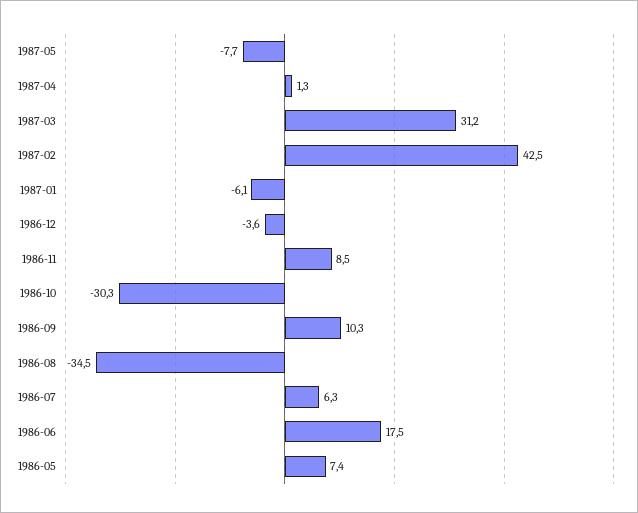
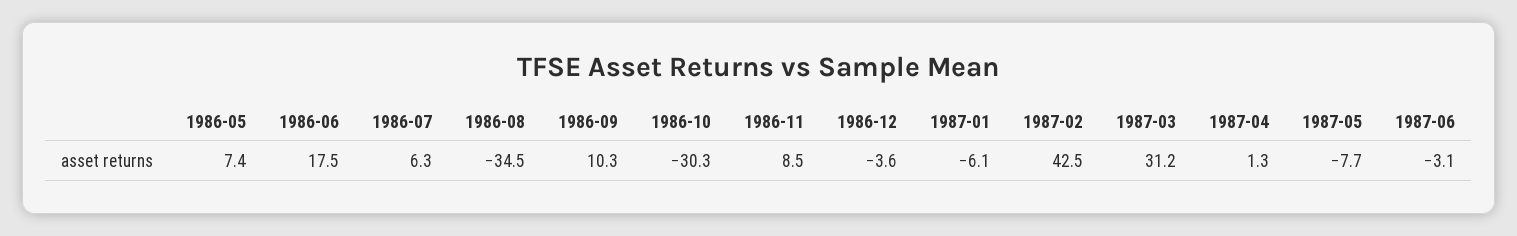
1987-06: none -> -3.1

